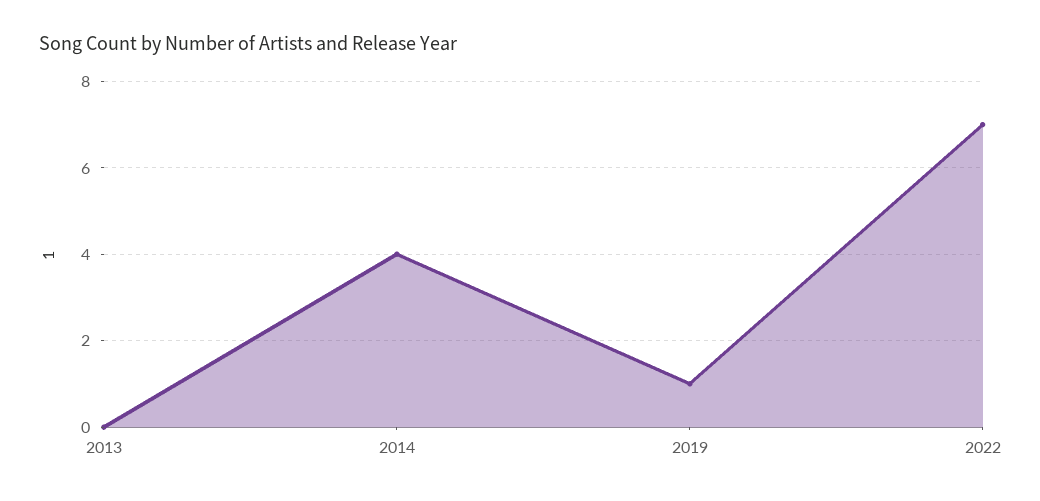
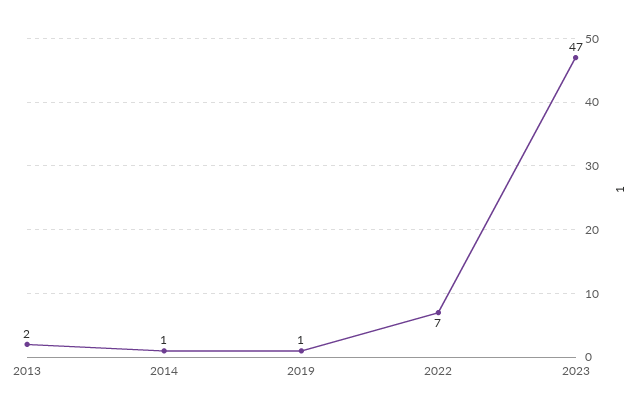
2013: 0 -> 2
2014: 4 -> 1
2023: none -> 47

